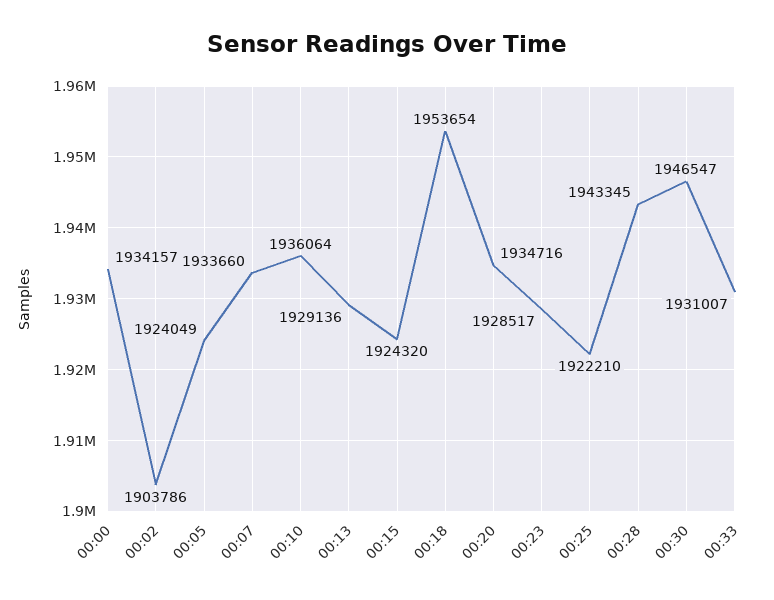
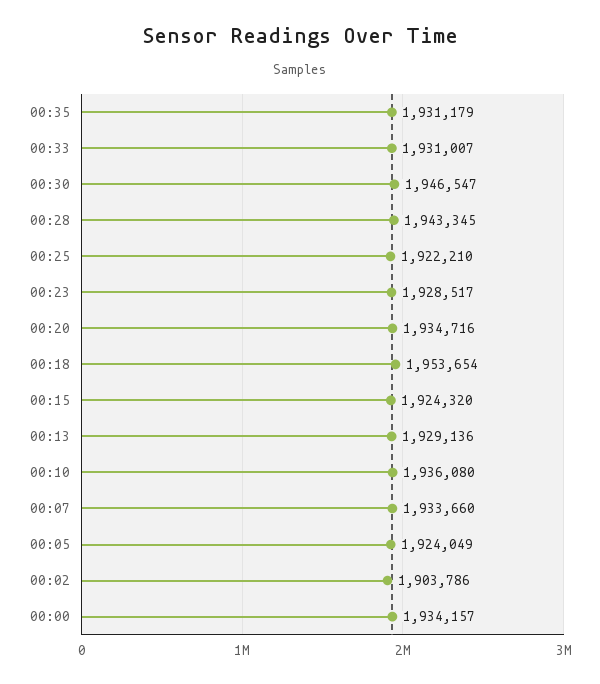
00:10: 1936064 -> 1936080
00:35: none -> 1931179

